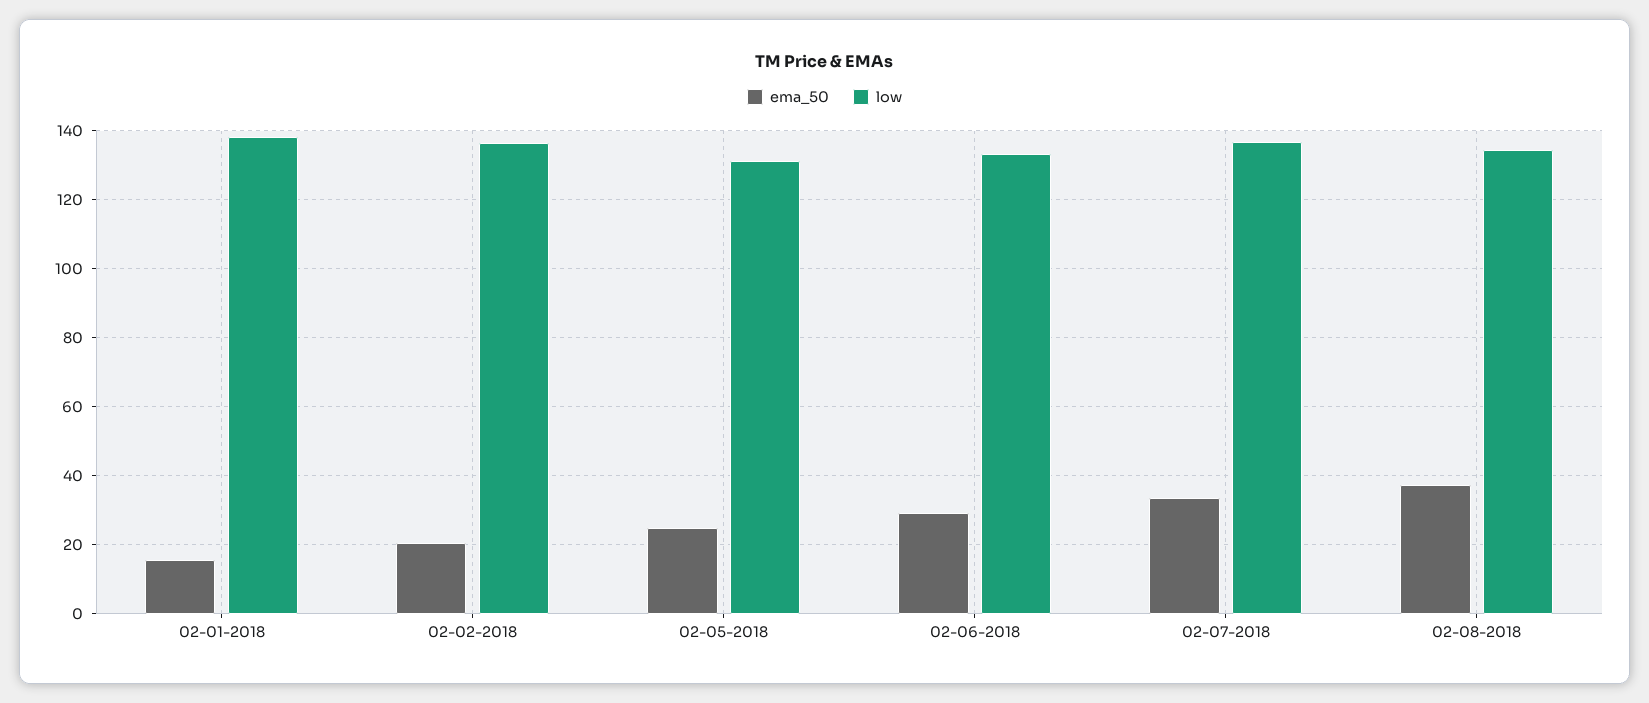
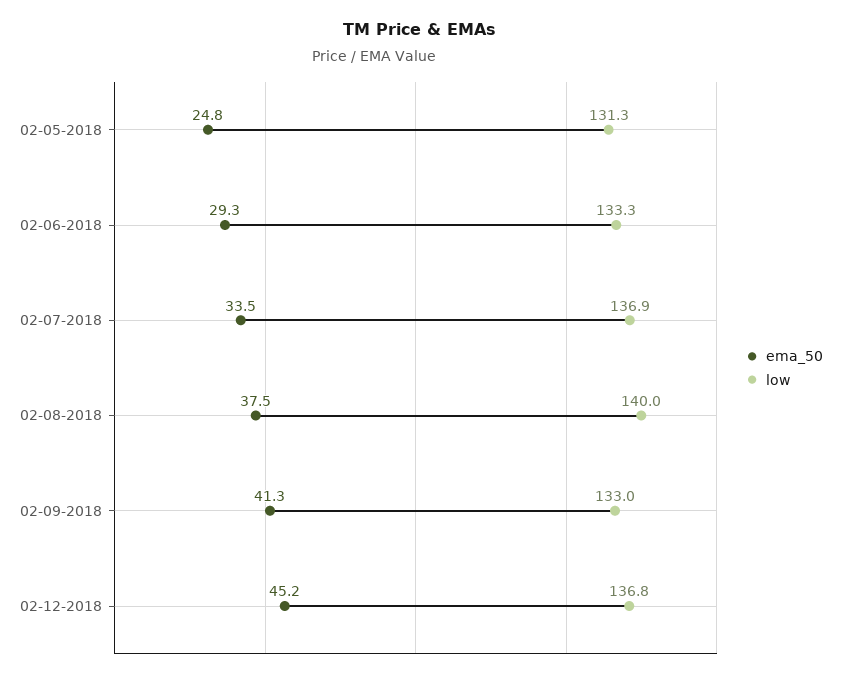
ema_50, 02-01-2018: 16 -> none
low, 02-01-2018: 138 -> none
ema_50, 02-02-2018: 20 -> none
low, 02-02-2018: 136 -> none
low, 02-08-2018: 134 -> 140
ema_50, 02-09-2018: none -> 41.3
low, 02-09-2018: none -> 133
ema_50, 02-12-2018: none -> 45.2
low, 02-12-2018: none -> 136.8

